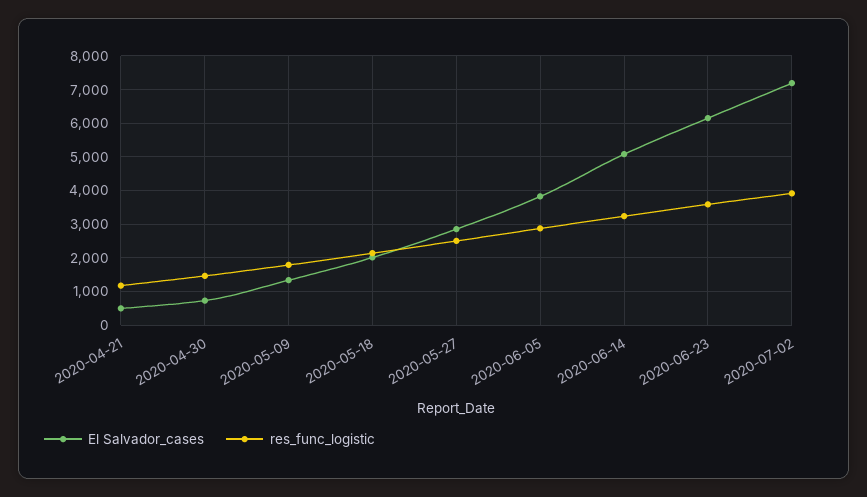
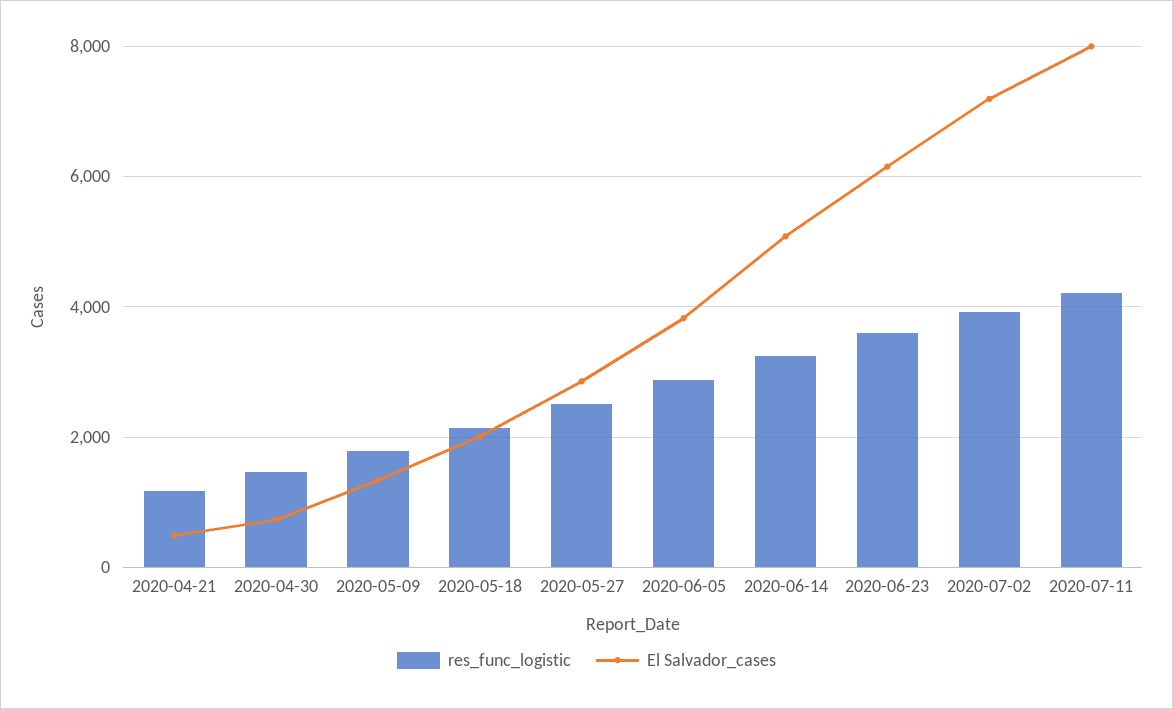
res_func_logistic, 2020-07-11: none -> 4200
El Salvador_cases, 2020-07-11: none -> 8000

